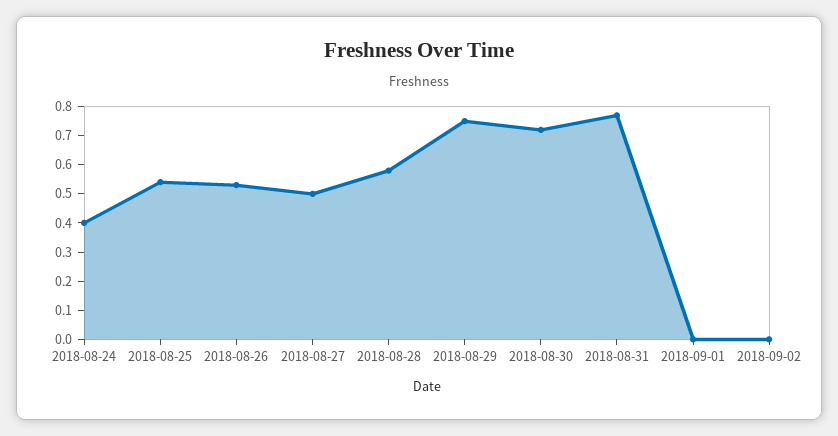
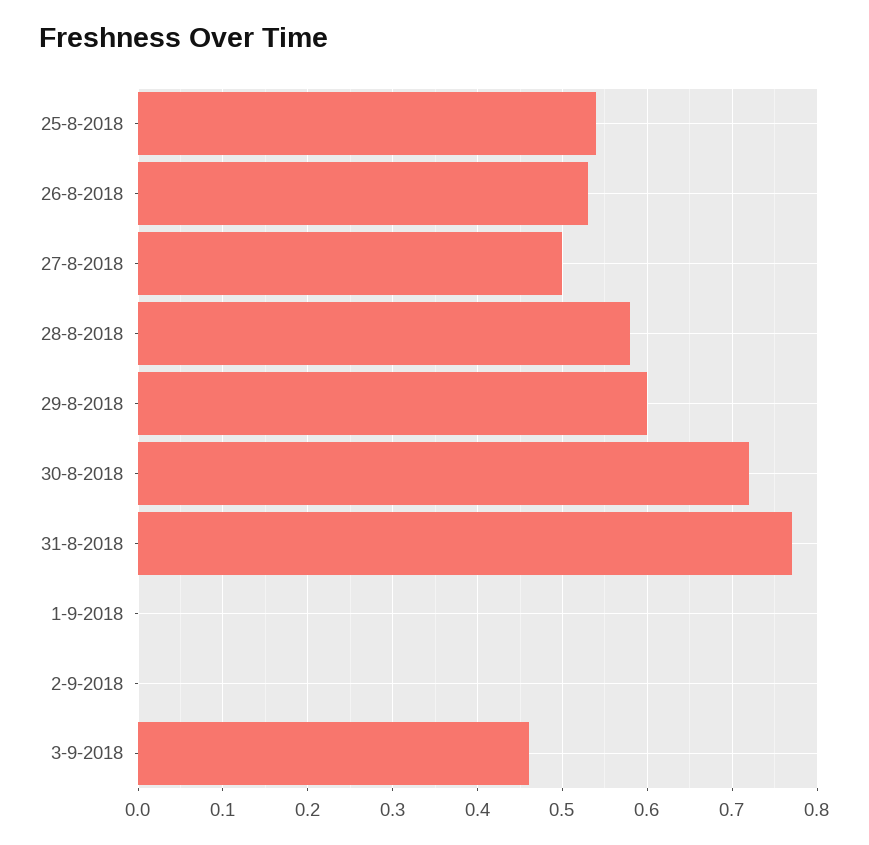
2018-08-24: 0.4 -> none
2018-08-29: 0.75 -> 0.6
3-9-2018: none -> 0.46

